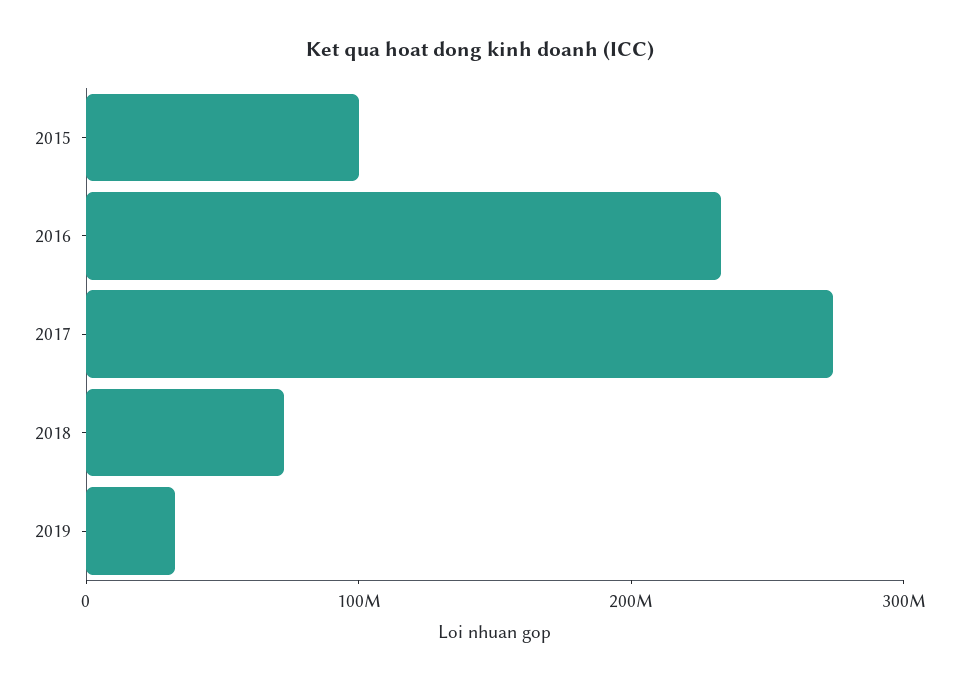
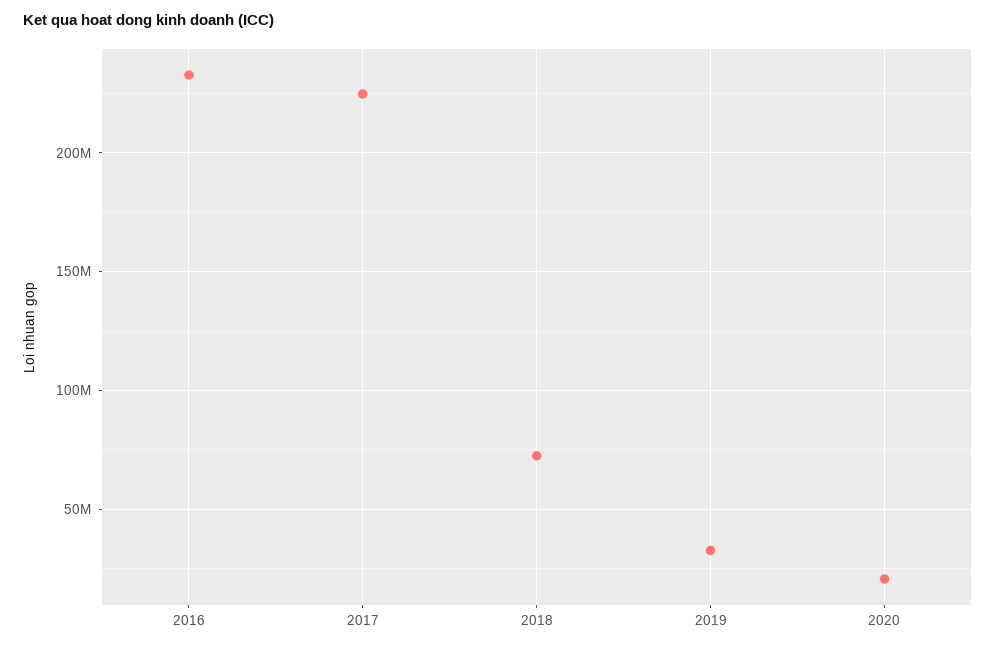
2015: 100000000 -> none
2017: 280000000 -> 225000000
2020: none -> 20000000

